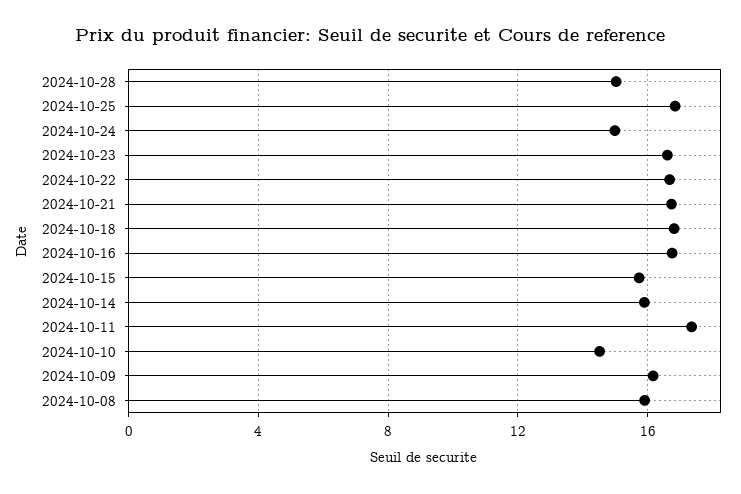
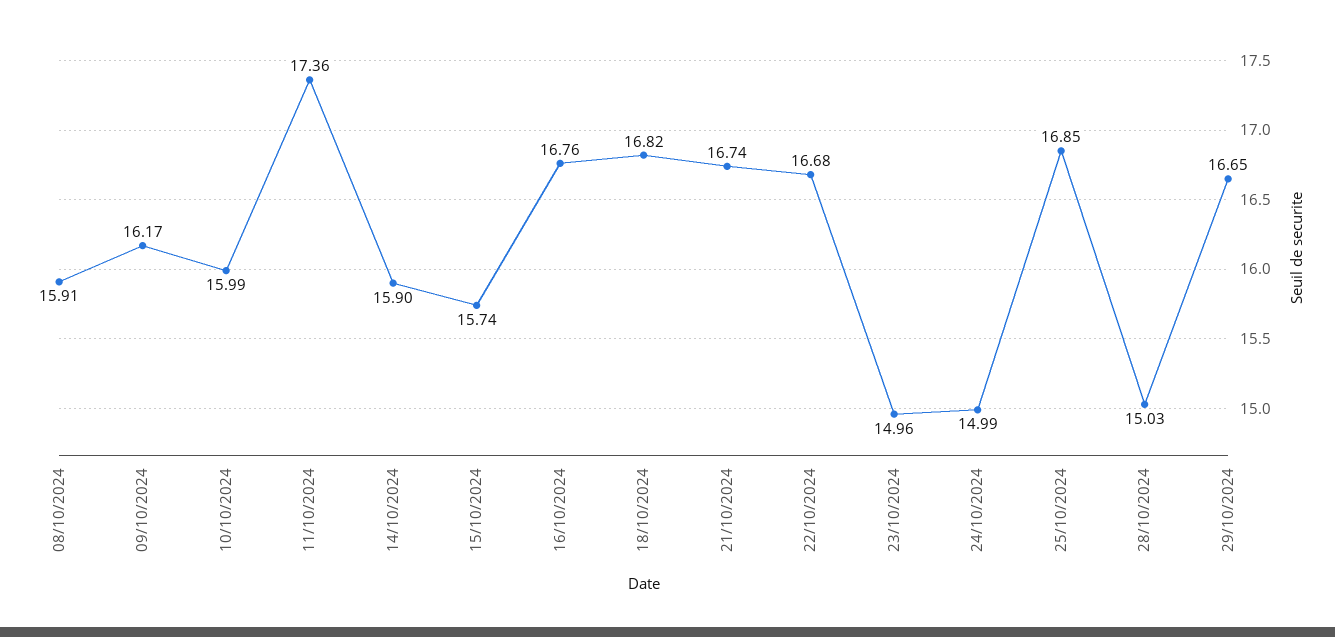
2024-10-23: 16.5 -> 14.96
2024-10-10: 14.5 -> 15.99
29/10/2024: none -> 16.65

